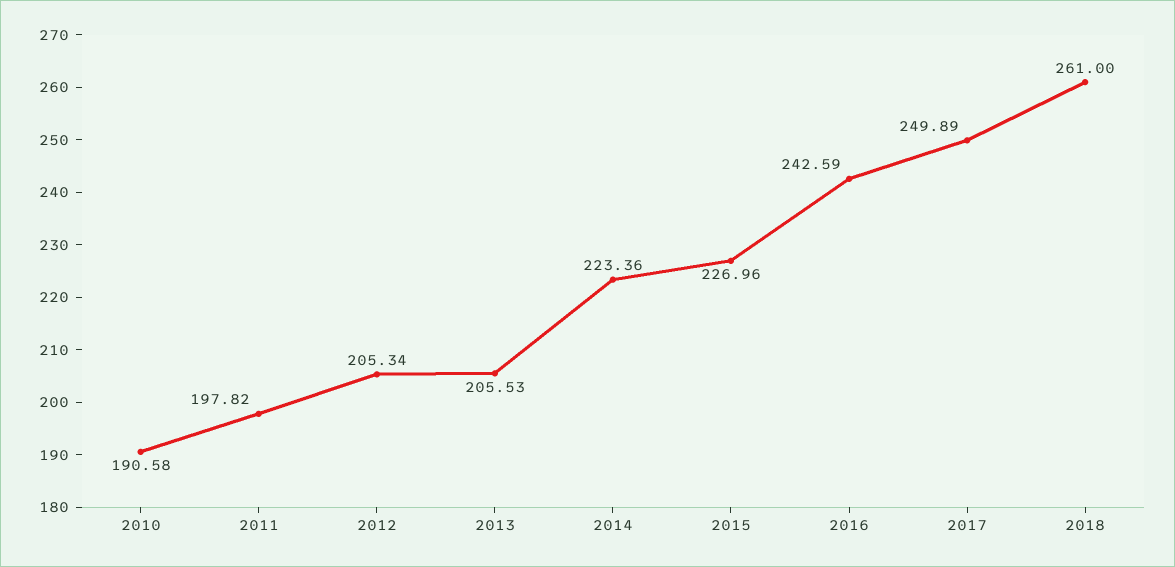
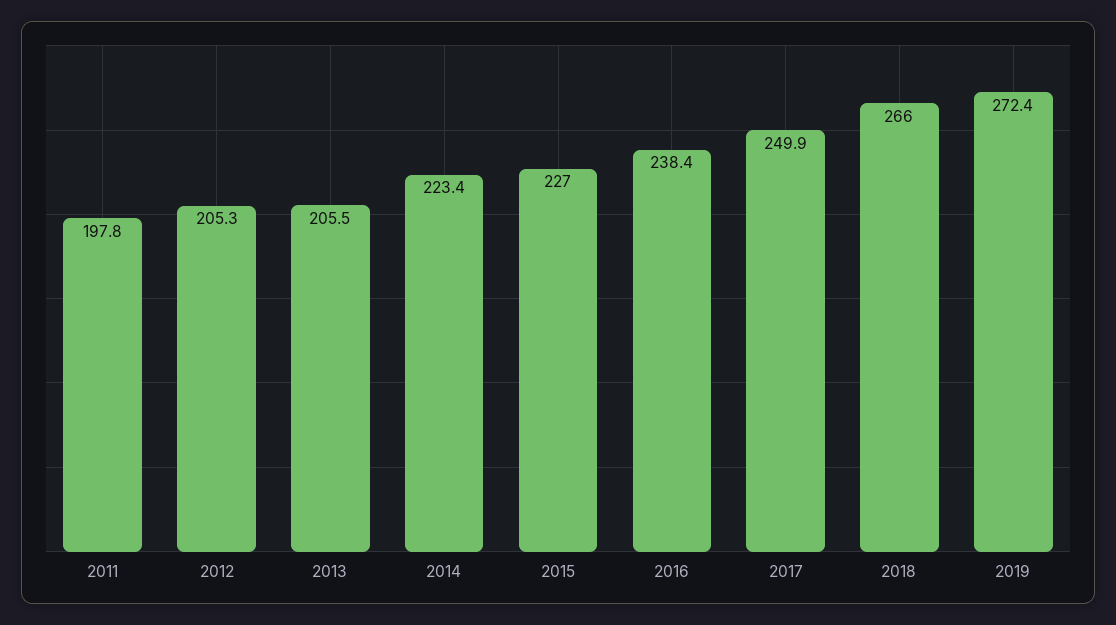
2010: 190.58 -> none
2016: 242.59 -> 238.4
2018: 261 -> 266
2019: none -> 272.4

